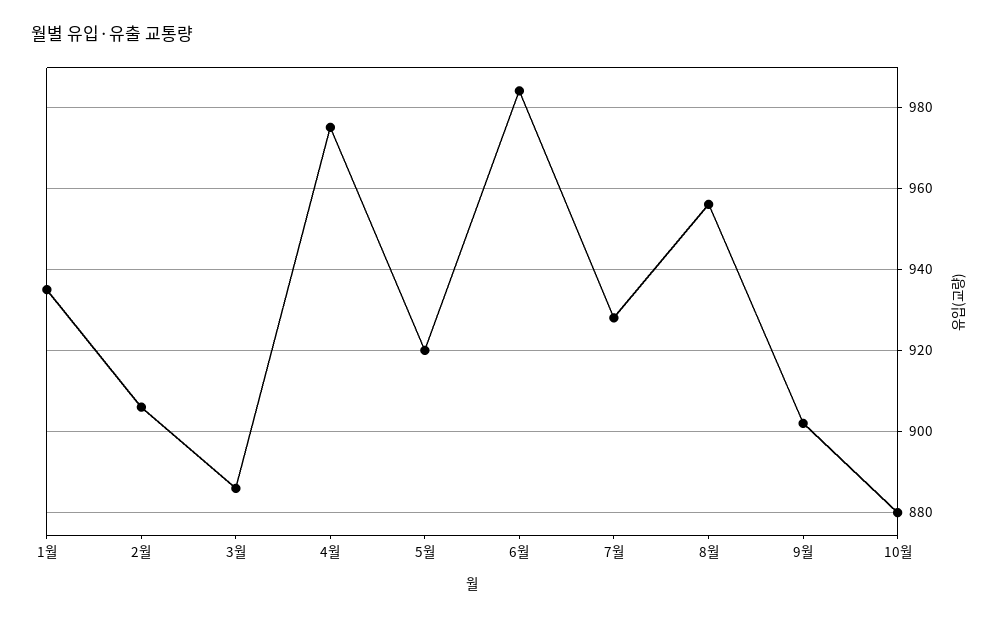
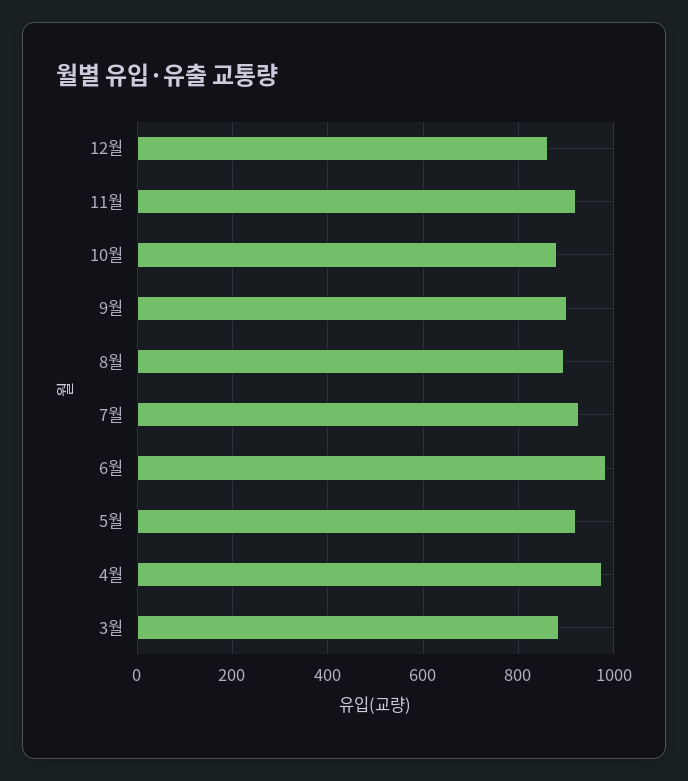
1월: 935 -> none
2월: 905 -> none
8월: 955 -> 900
12월: none -> 860
11월: none -> 920

